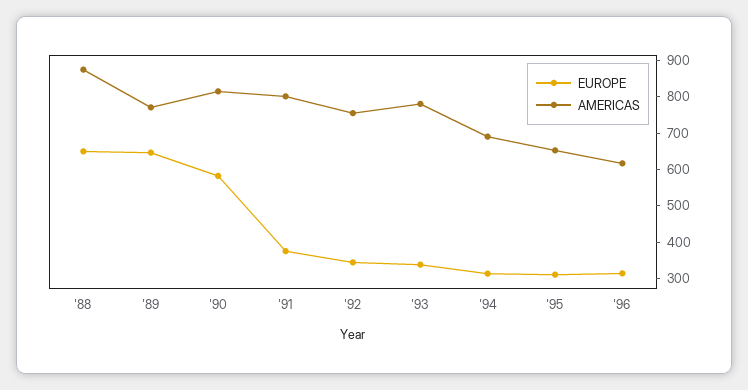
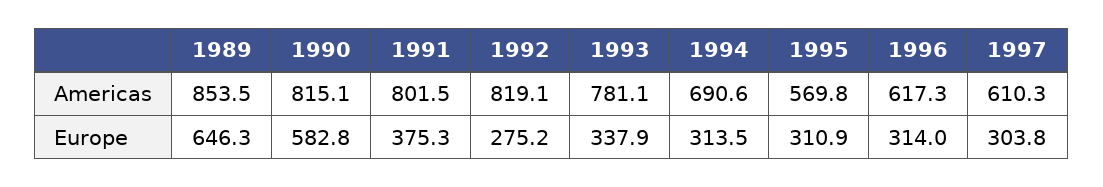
EUROPE, '88: 650 -> none
AMERICAS, '88: 875 -> none
AMERICAS, '89: 775 -> 853.5
EUROPE, '92: 350 -> 275.2
AMERICAS, '92: 750 -> 819.1
AMERICAS, '95: 650 -> 569.8
AMERICAS, 1997: none -> 610.3
EUROPE, 1997: none -> 303.8

